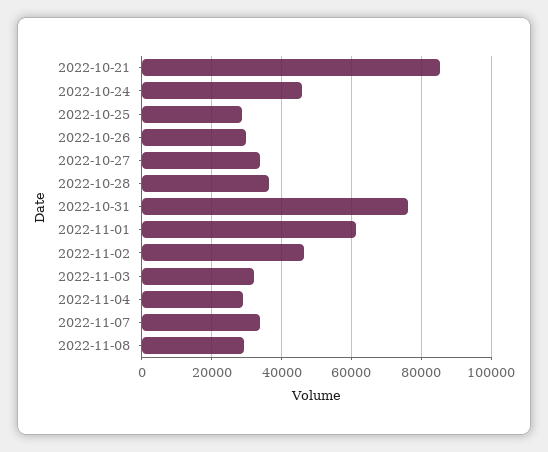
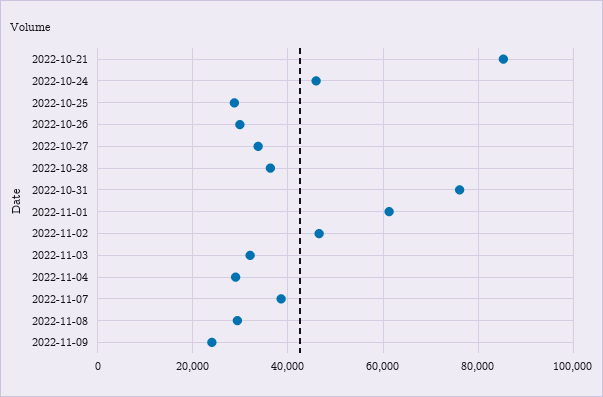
2022-11-07: 34000 -> 38000
2022-11-09: none -> 24000

